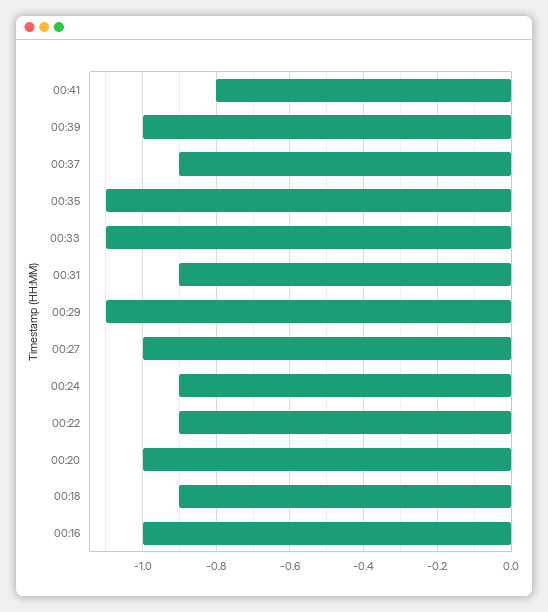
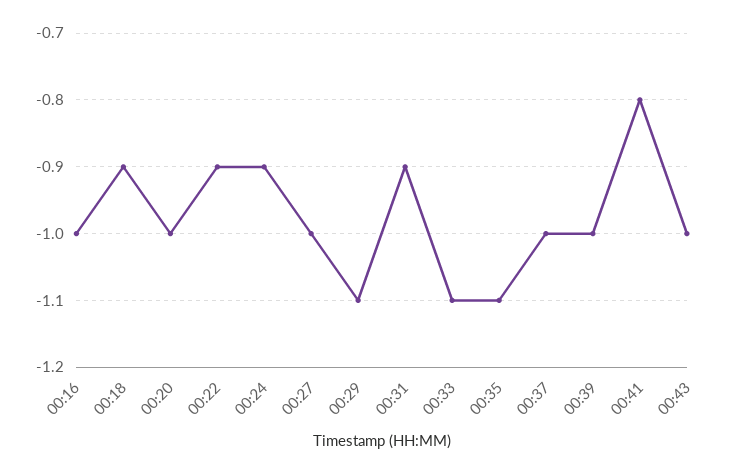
00:37: -0.9 -> -1
00:43: none -> -1

